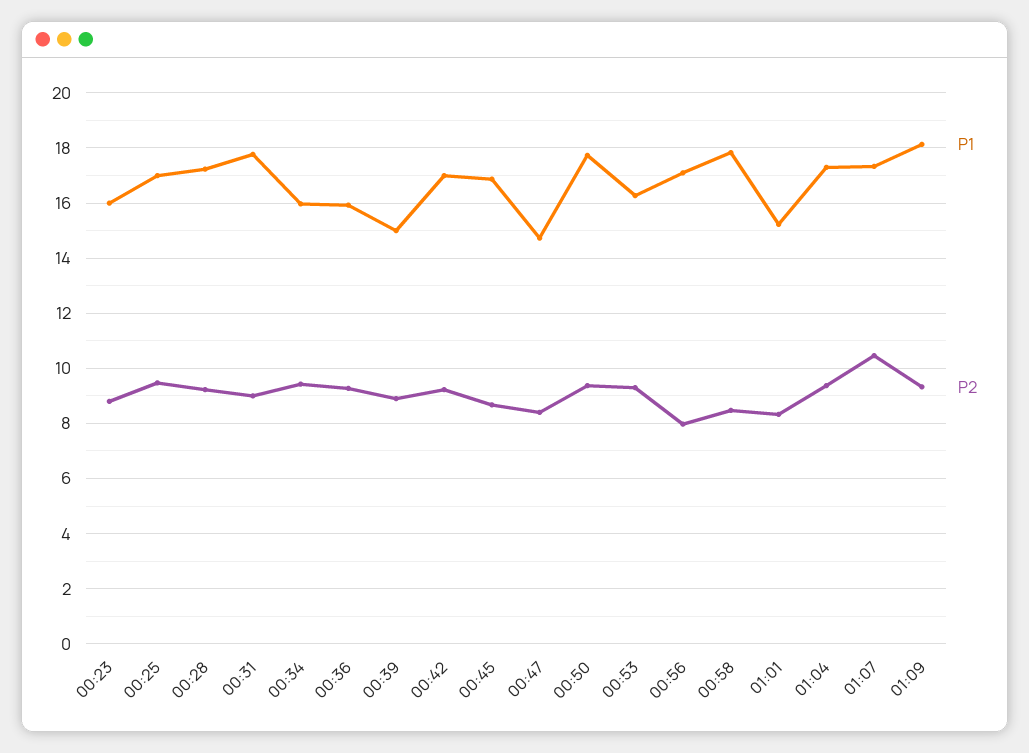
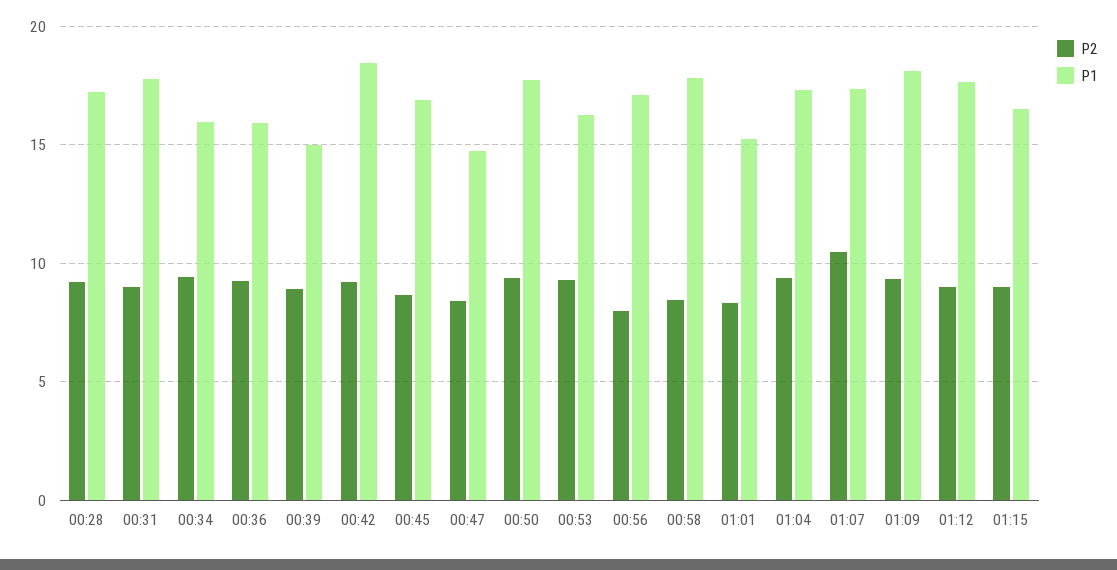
P1, 00:23: 16 -> none
P2, 00:23: 8.75 -> none
P1, 00:25: 17 -> none
P2, 00:25: 9.5 -> none
P1, 00:42: 17 -> 18.5
P2, 01:12: none -> 9
P1, 01:12: none -> 17.5
P2, 01:15: none -> 9
P1, 01:15: none -> 16.5

